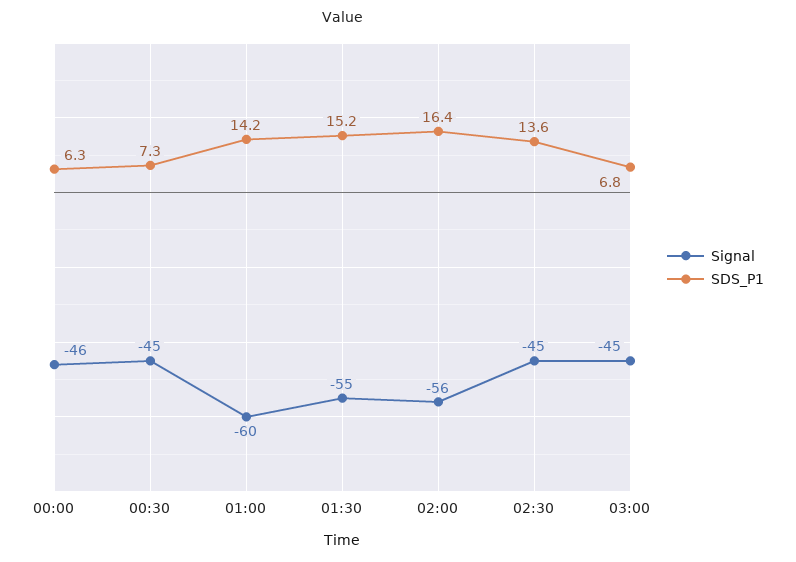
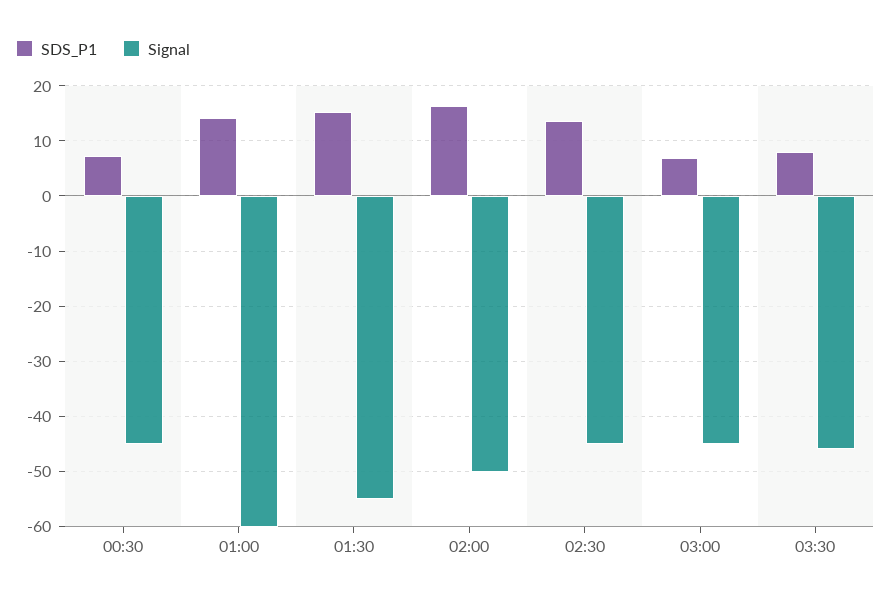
Signal, 00:00: -46 -> none
SDS_P1, 00:00: 6.3 -> none
Signal, 02:00: -56 -> -50
SDS_P1, 03:30: none -> 8
Signal, 03:30: none -> -46

